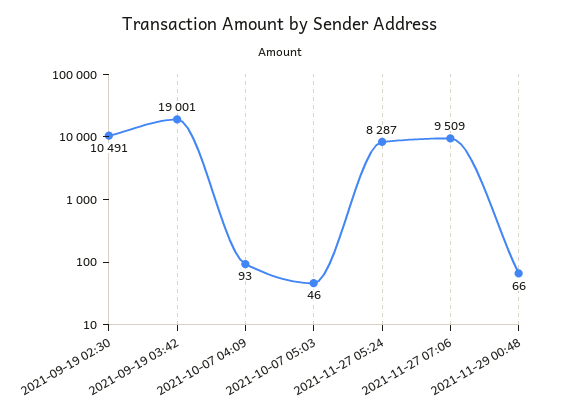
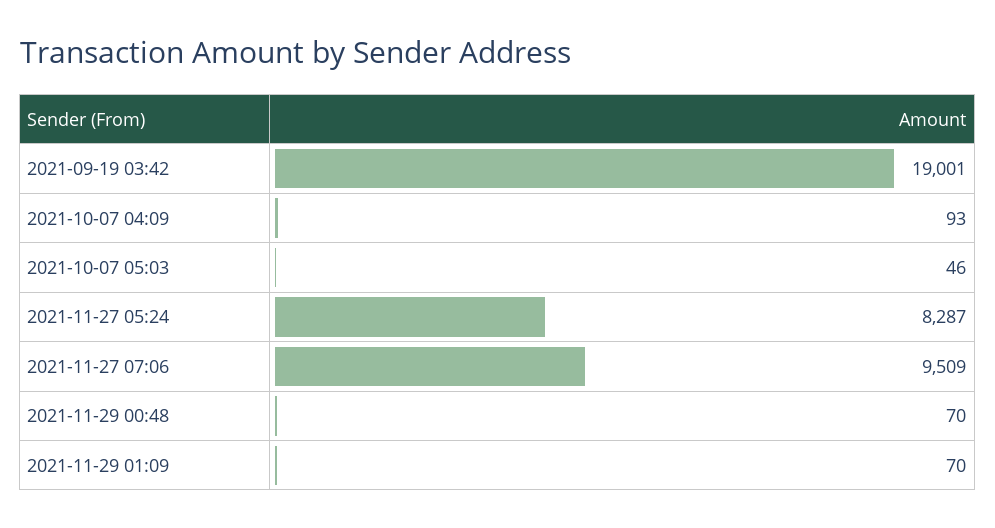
2021-09-19 02:30: 10491 -> none
2021-11-29 00:48: 66 -> 70
2021-11-29 01:09: none -> 70

